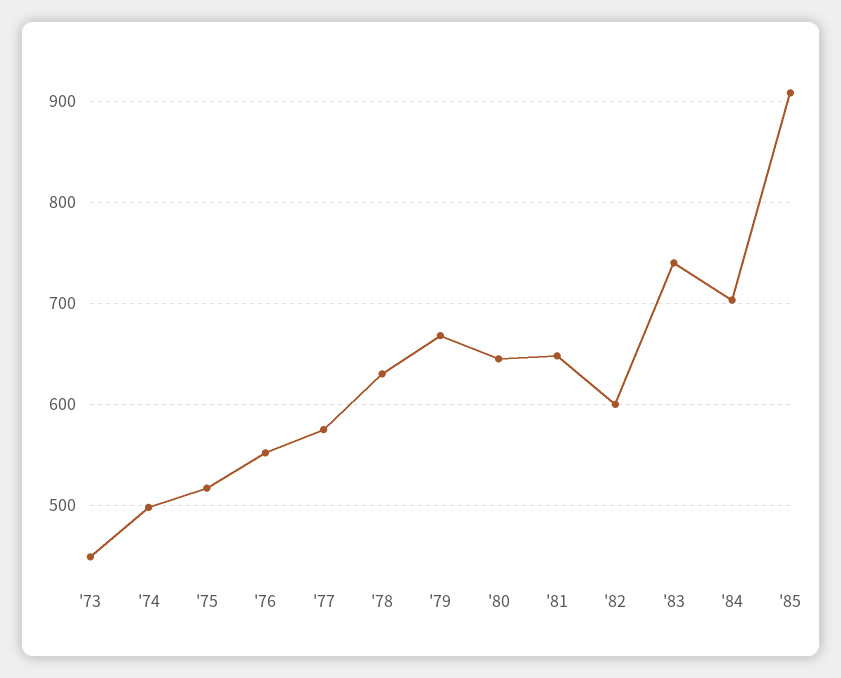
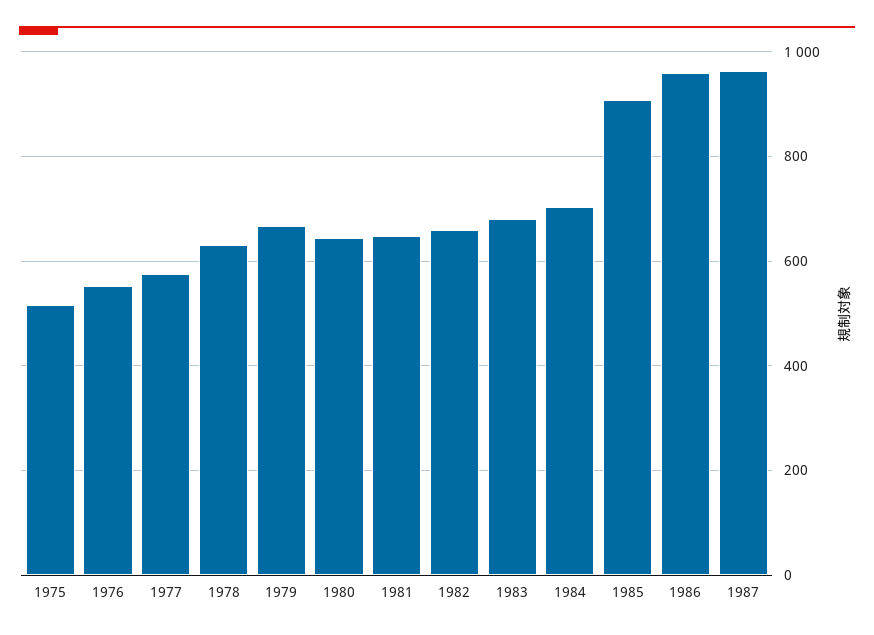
'73: 450 -> none
'74: 500 -> none
'82: 600 -> 660
'83: 740 -> 680
1986: none -> 960
1987: none -> 960

